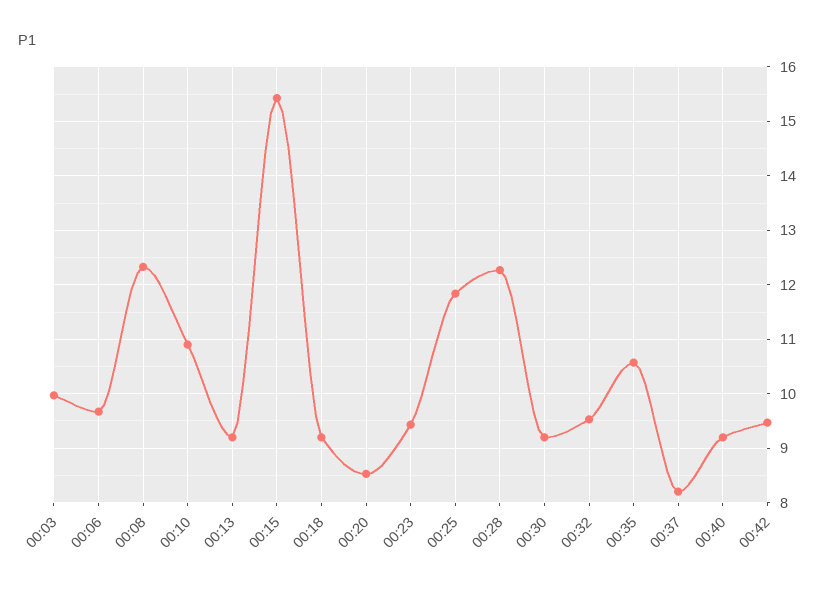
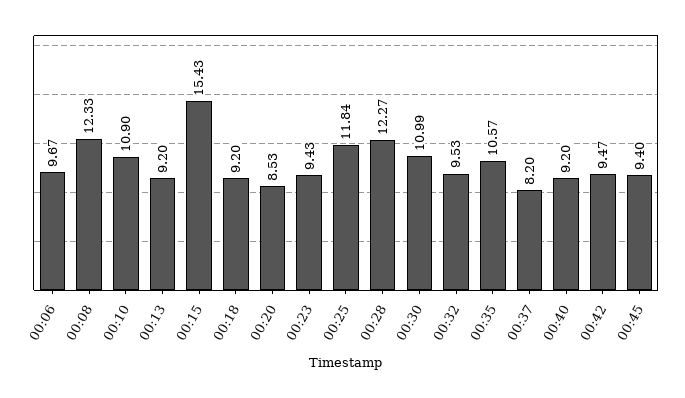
00:03: 10 -> none
00:30: 9.2 -> 10.99
00:45: none -> 9.4

